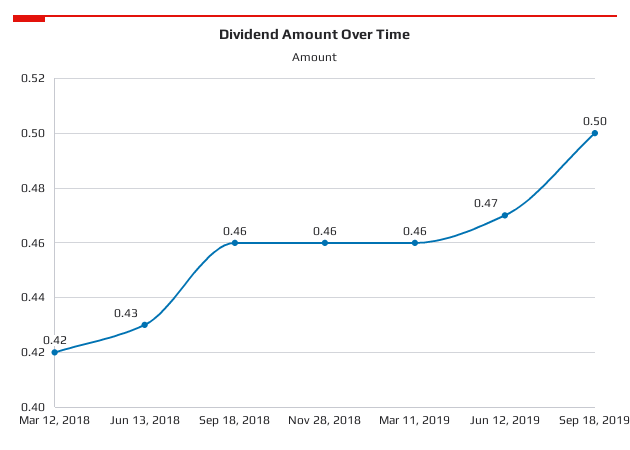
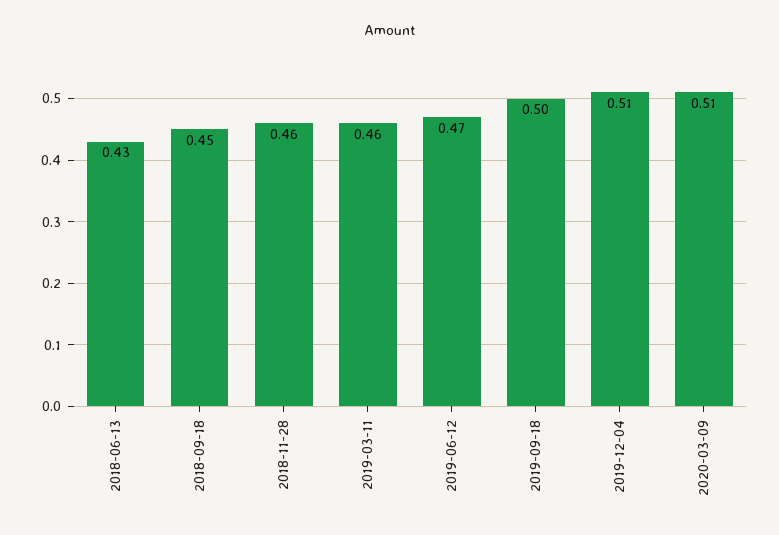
Mar 12, 2018: 0.42 -> none
Sep 18, 2018: 0.46 -> 0.45
2019-12-04: none -> 0.51
2020-03-09: none -> 0.51

